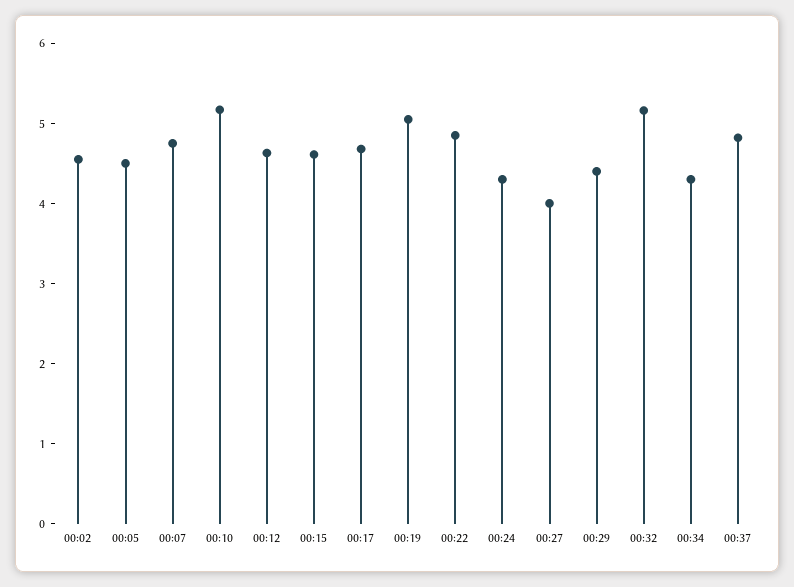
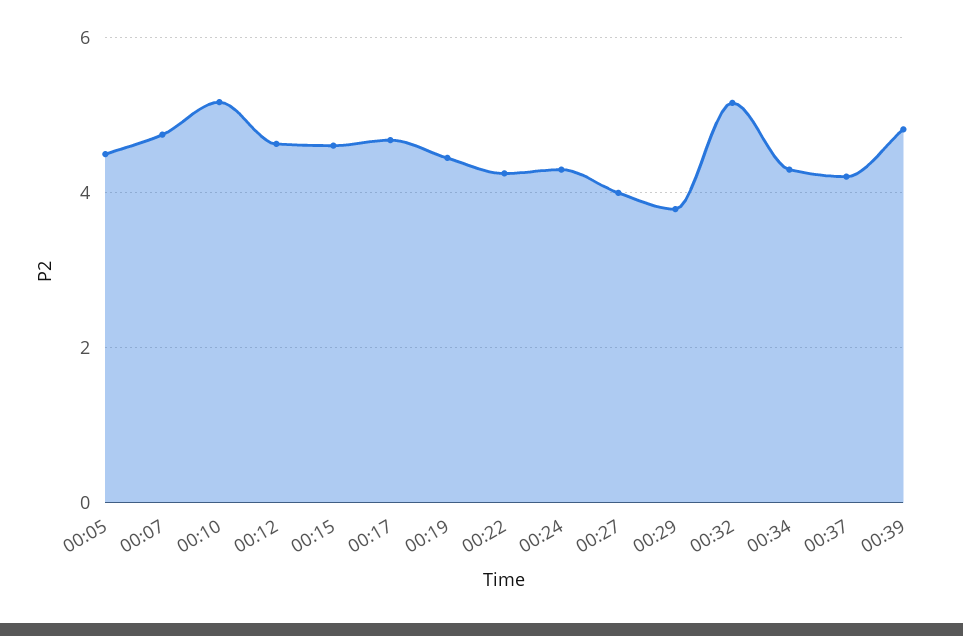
00:02: 4.6 -> none
00:19: 5 -> 4.4
00:22: 4.8 -> 4.2
00:29: 4.4 -> 3.8
00:37: 4.8 -> 4.2
00:39: none -> 4.8

